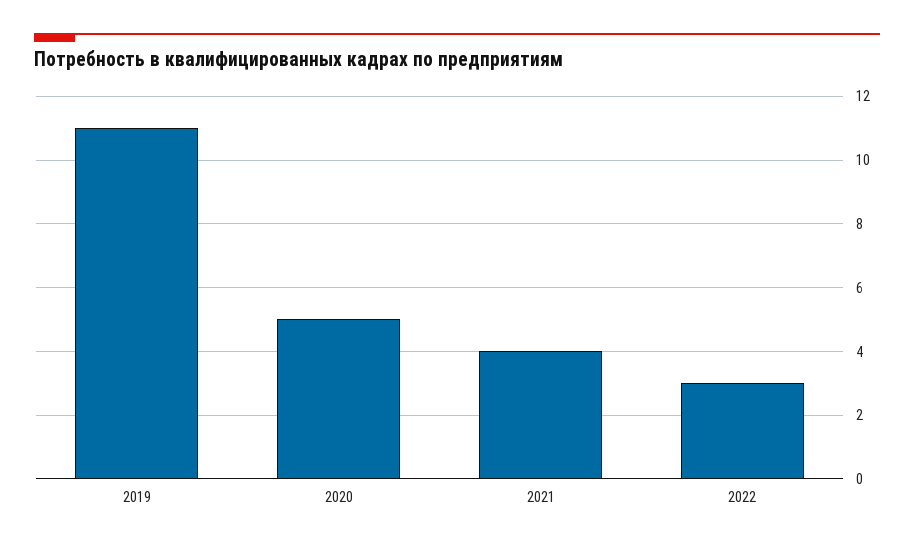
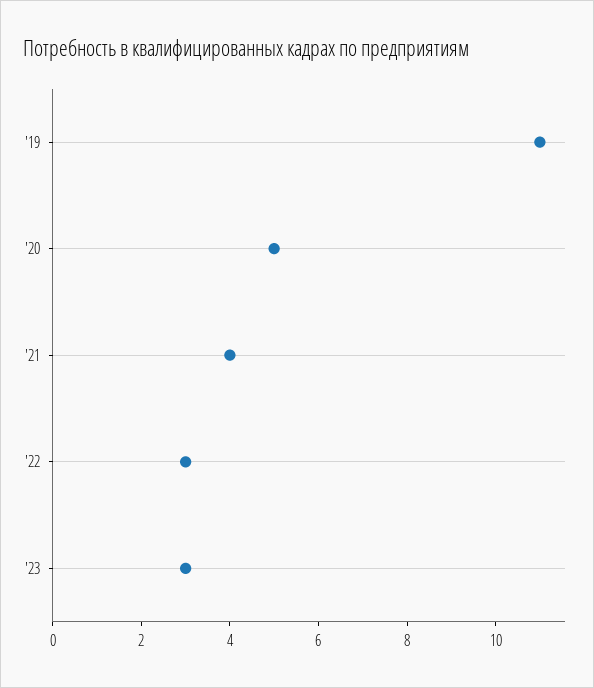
'23: none -> 3

